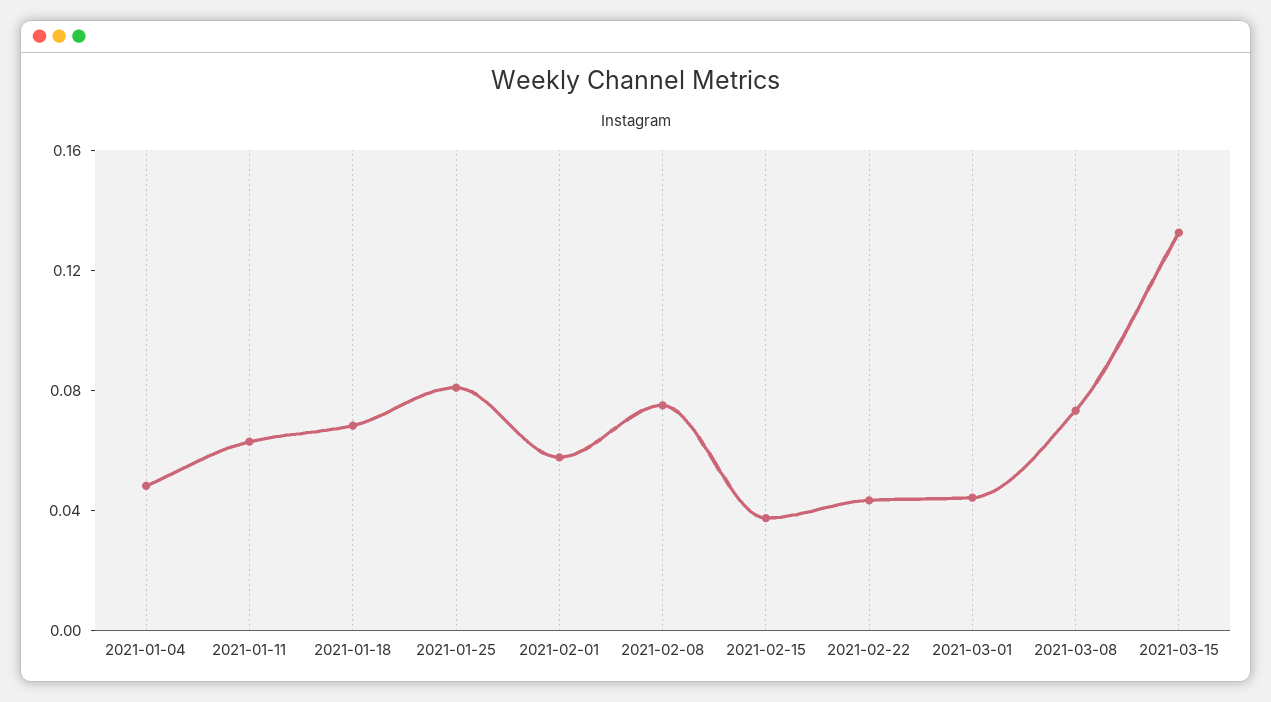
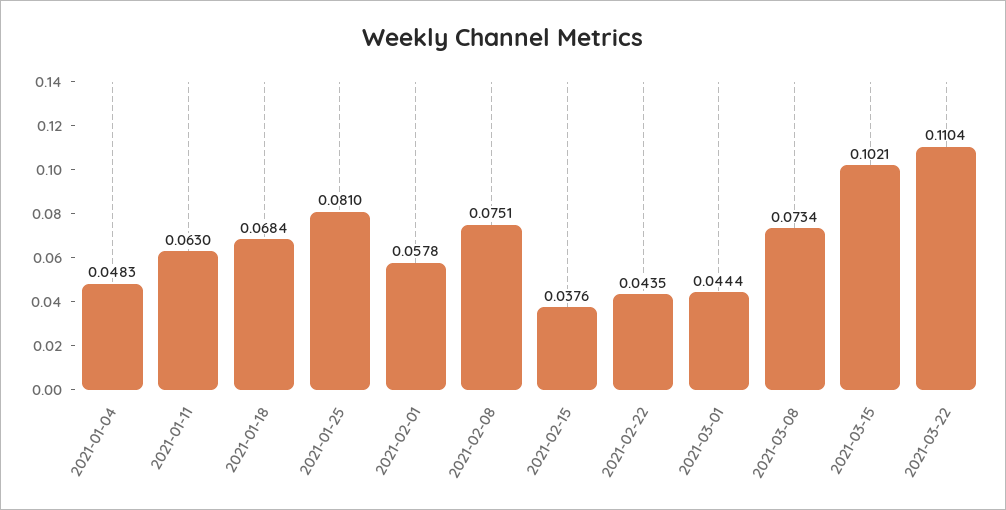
2021-03-15: 0.13 -> 0.1021
2021-03-22: none -> 0.1104

